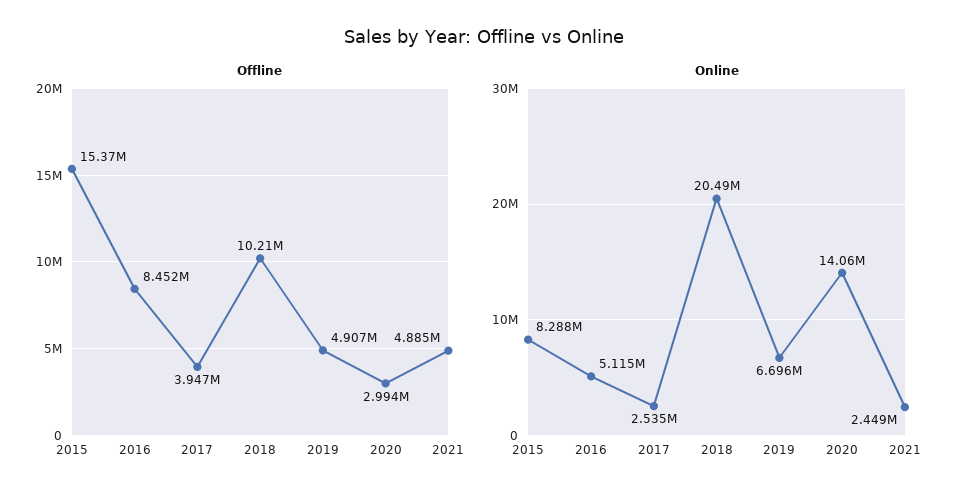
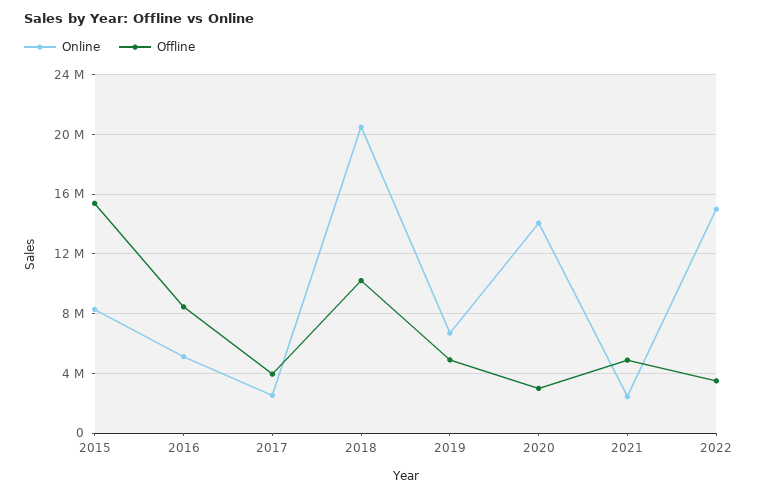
Online, 2022: none -> 15000000
Offline, 2022: none -> 3500000

